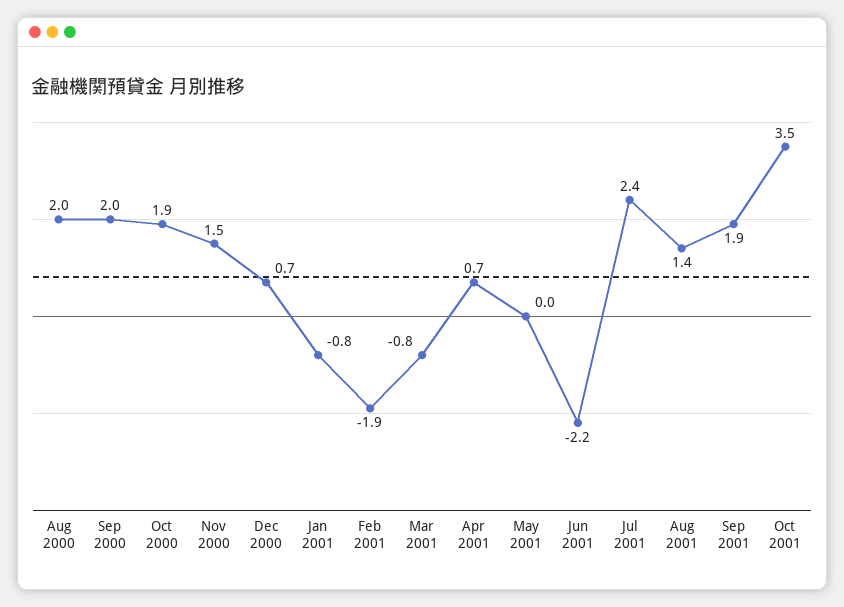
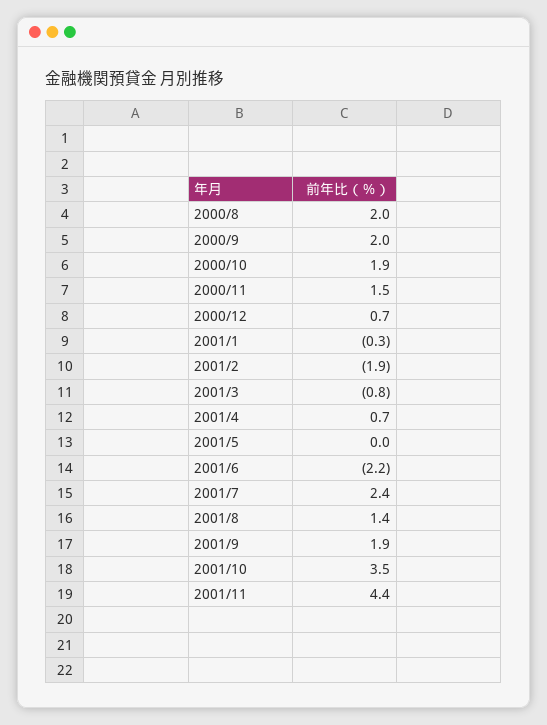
Jan 2001: -0.8 -> -0.3
2001/11: none -> 4.4

